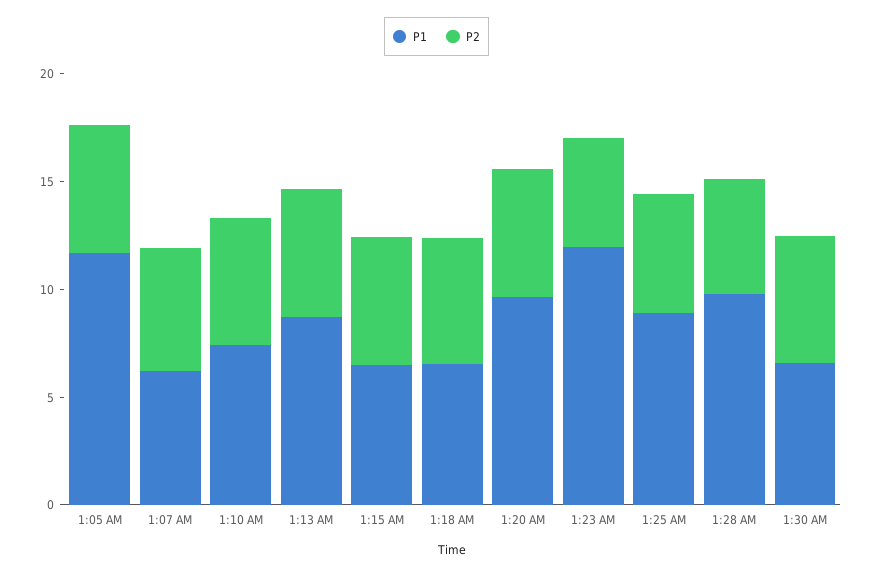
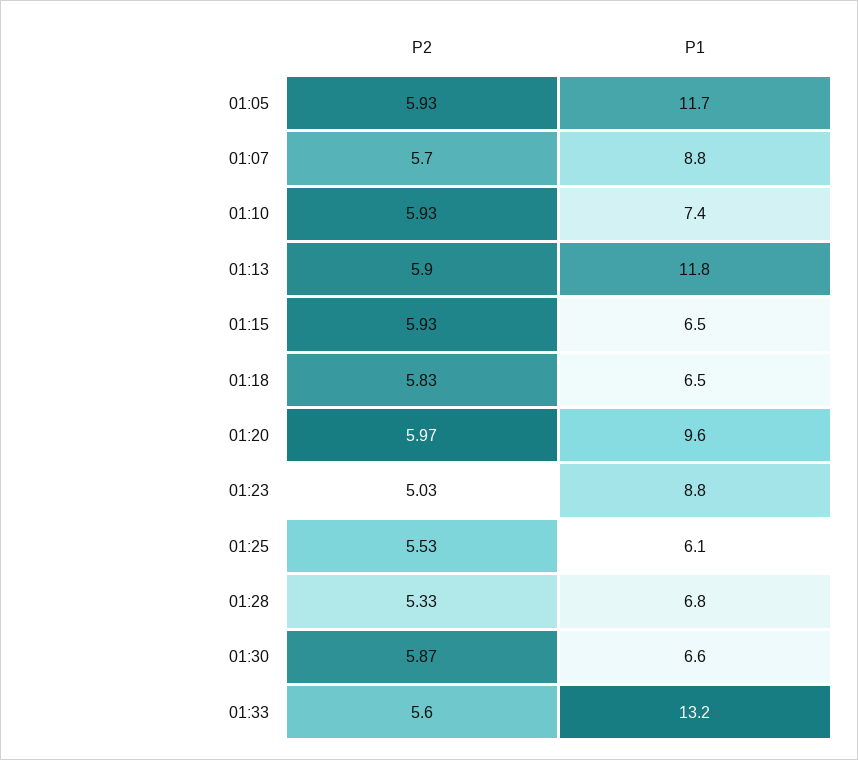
P1, 1:07 AM: 6 -> 8.8
P1, 1:13 AM: 9 -> 11.8
P1, 1:23 AM: 12 -> 8.8
P1, 1:25 AM: 9 -> 6.1
P1, 1:28 AM: 10 -> 6.8
P2, 01:33: none -> 5.6
P1, 01:33: none -> 13.2

